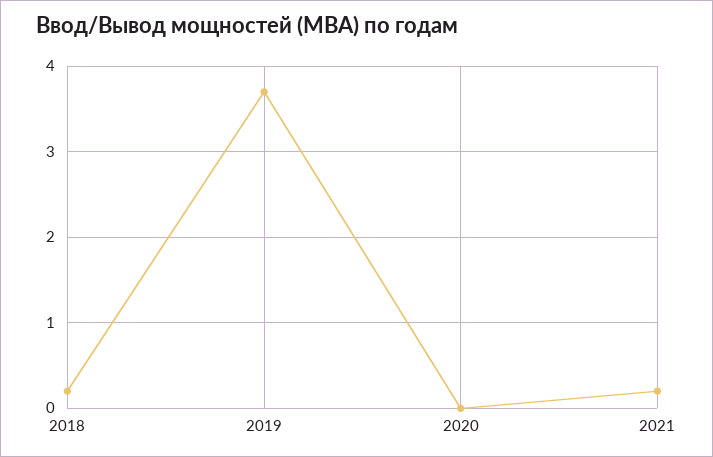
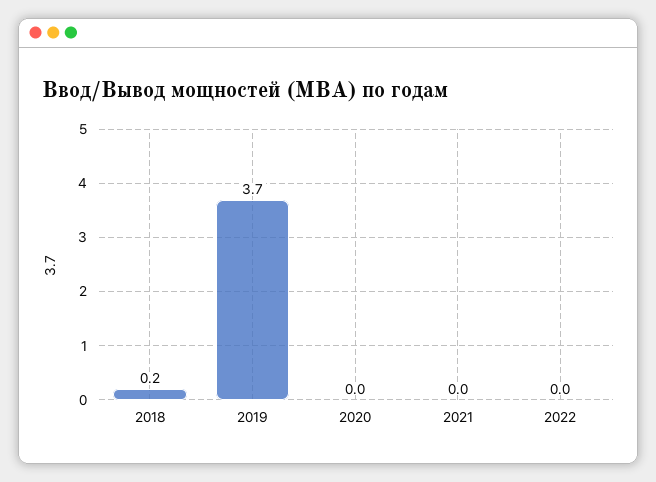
2021: 0.2 -> 0
2022: none -> 0

